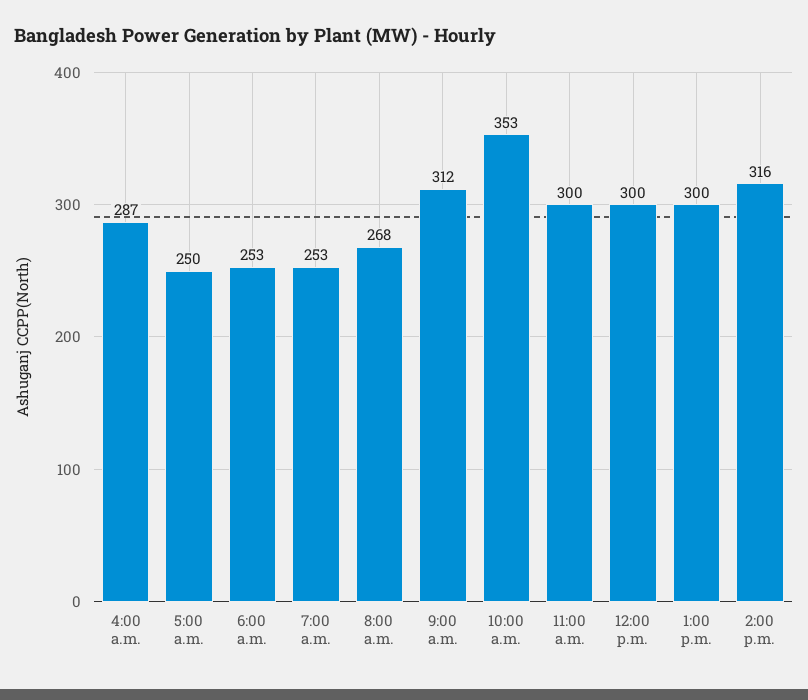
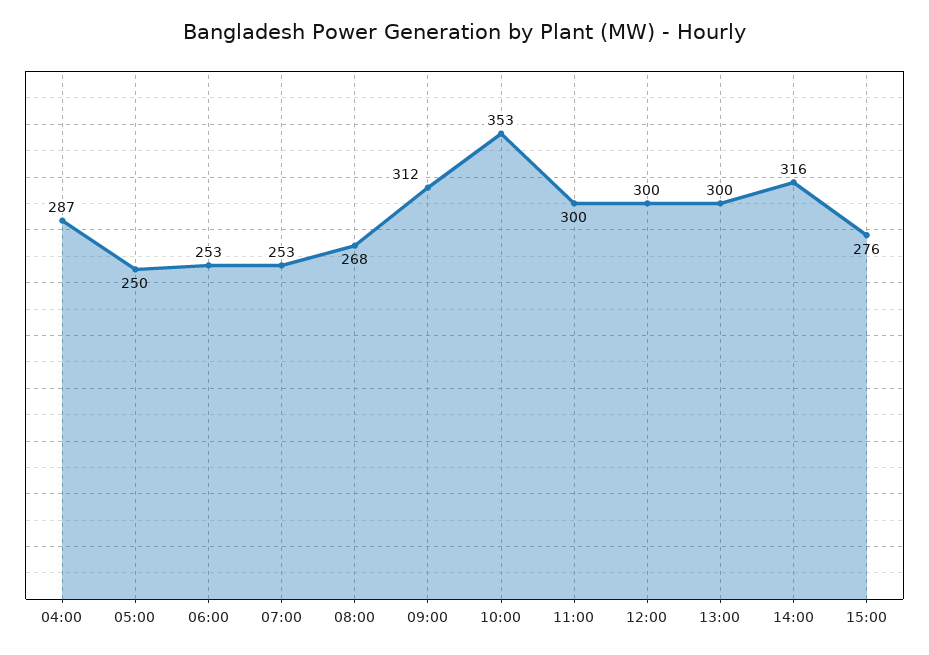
15:00: none -> 276

